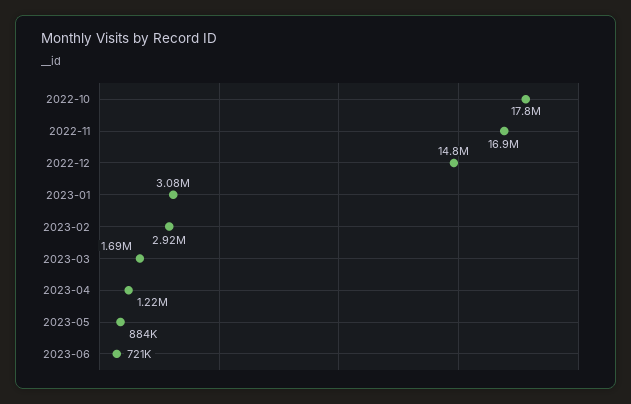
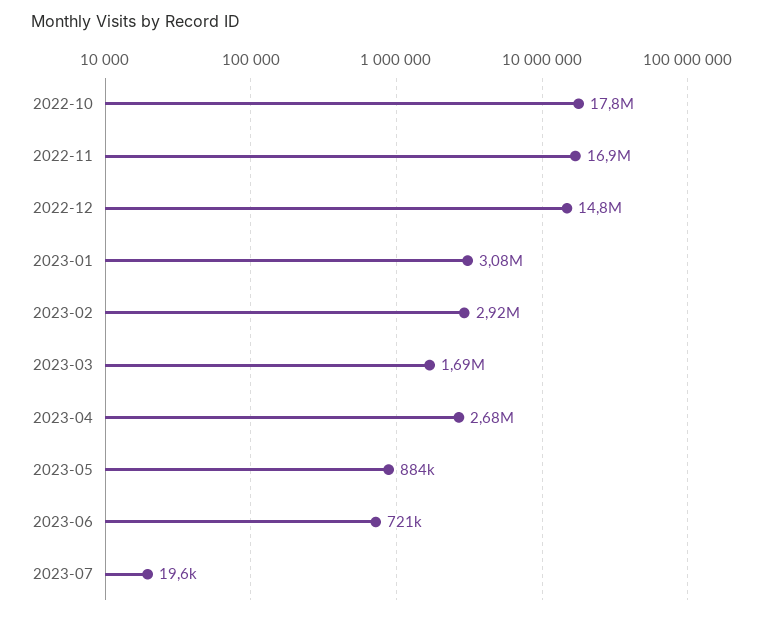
2023-04: 1220000 -> 2680000
2023-07: none -> 19600

